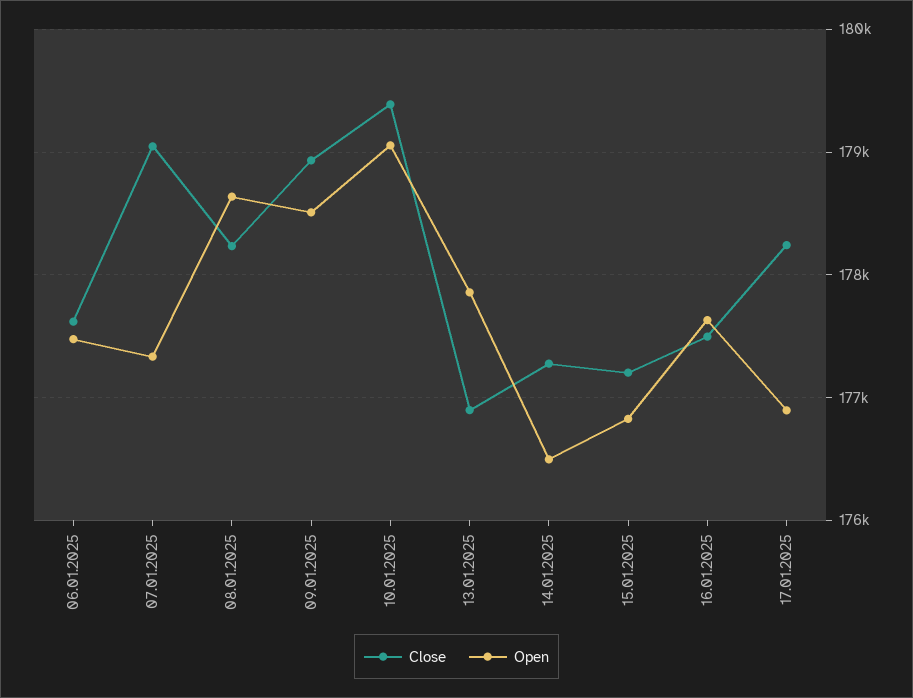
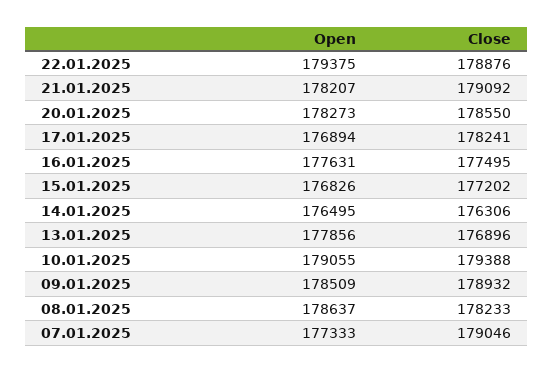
Close, 06.01.2025: 177600 -> none
Open, 06.01.2025: 177500 -> none
Close, 14.01.2025: 177300 -> 176306
Open, 22.01.2025: none -> 179375
Close, 22.01.2025: none -> 178876
Open, 21.01.2025: none -> 178207
Close, 21.01.2025: none -> 179092
Open, 20.01.2025: none -> 178273
Close, 20.01.2025: none -> 178550

